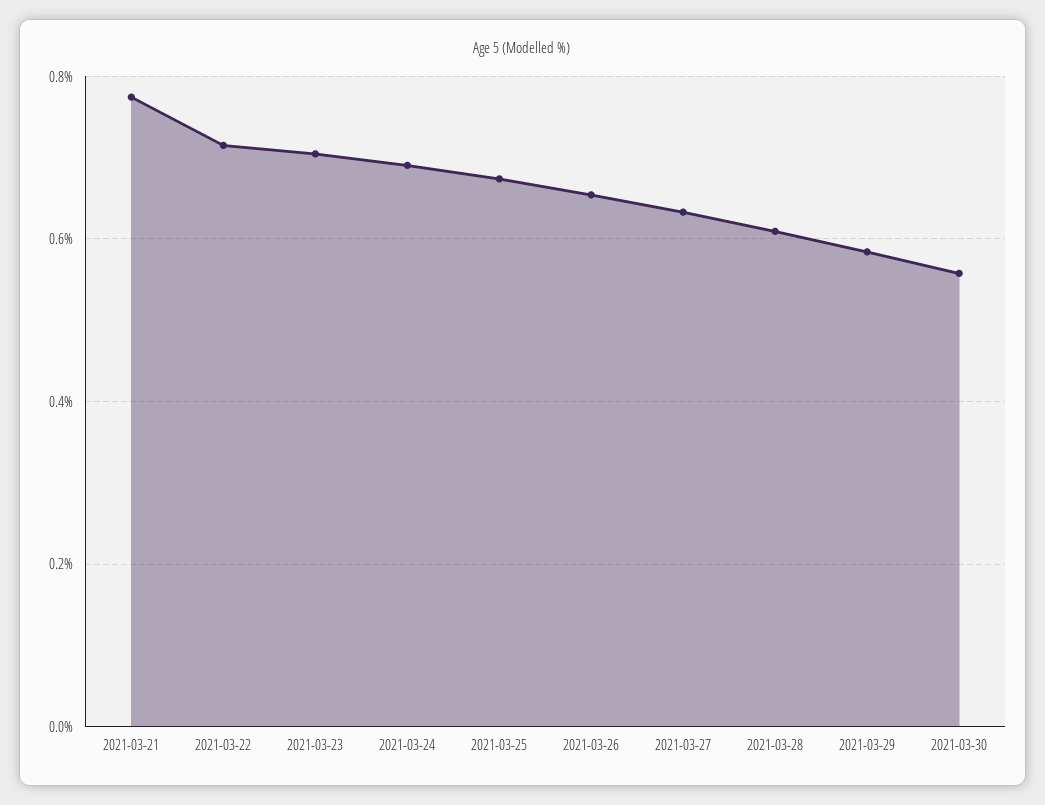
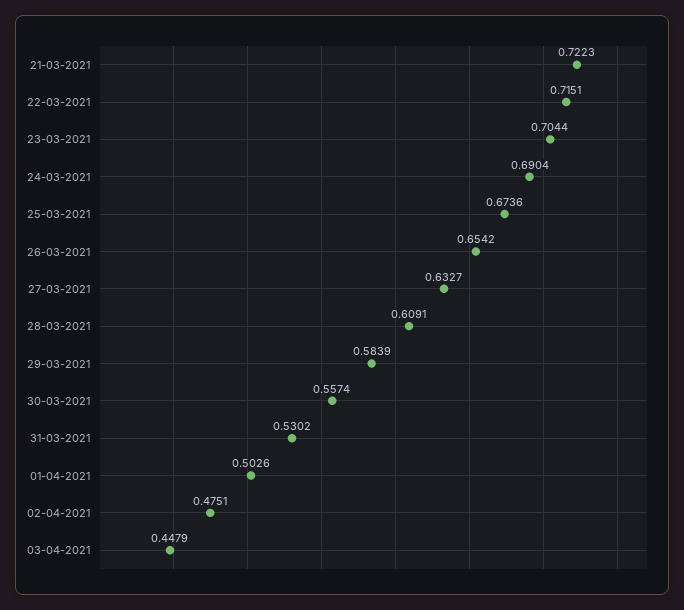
2021-03-21: 0.78 -> 0.7223
31-03-2021: none -> 0.5302
01-04-2021: none -> 0.5026
02-04-2021: none -> 0.4751
03-04-2021: none -> 0.4479

